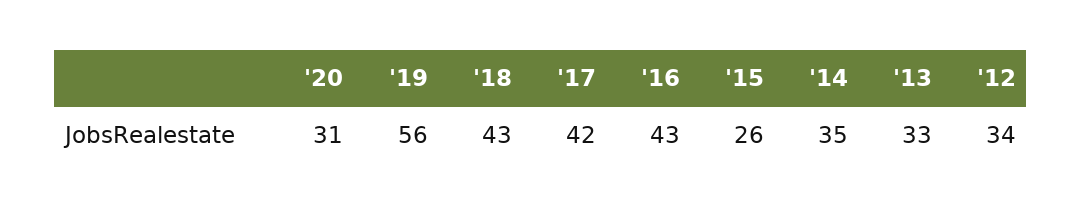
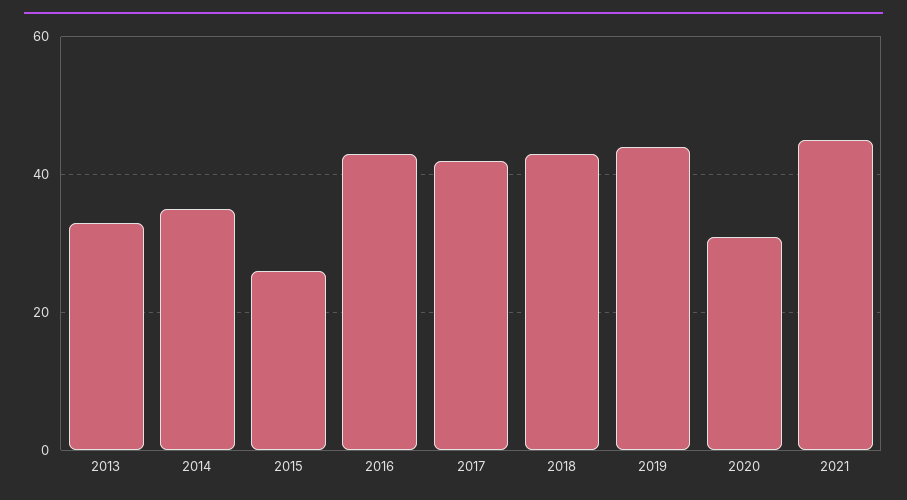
'19: 56 -> 45
'12: 34 -> none
2021: none -> 45

